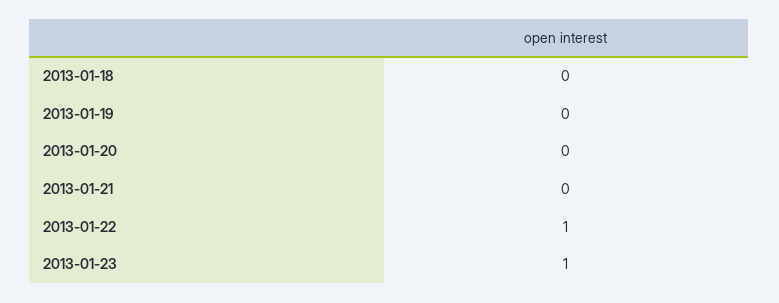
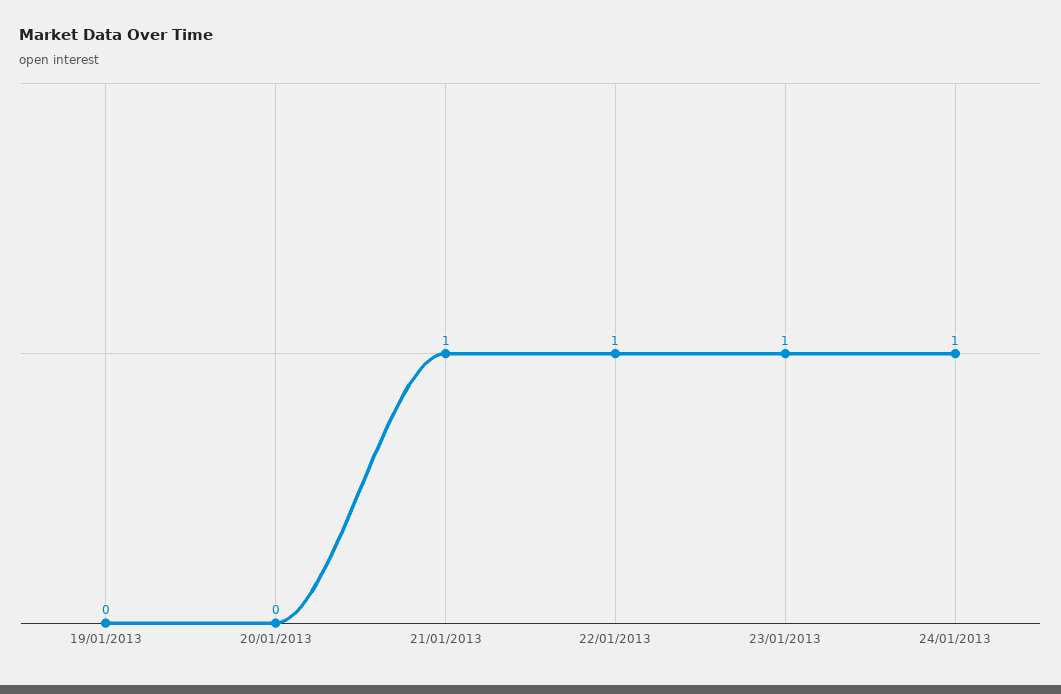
2013-01-18: 0 -> none
2013-01-21: 0 -> 1
24/01/2013: none -> 1

